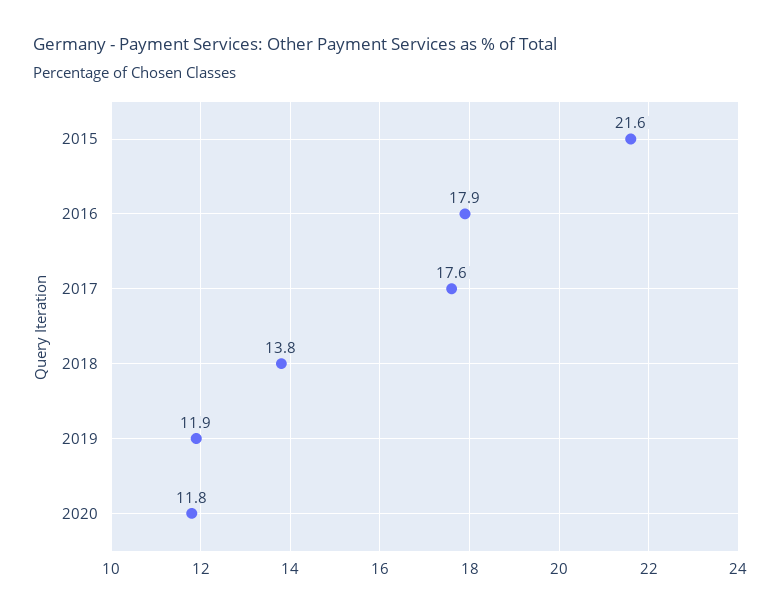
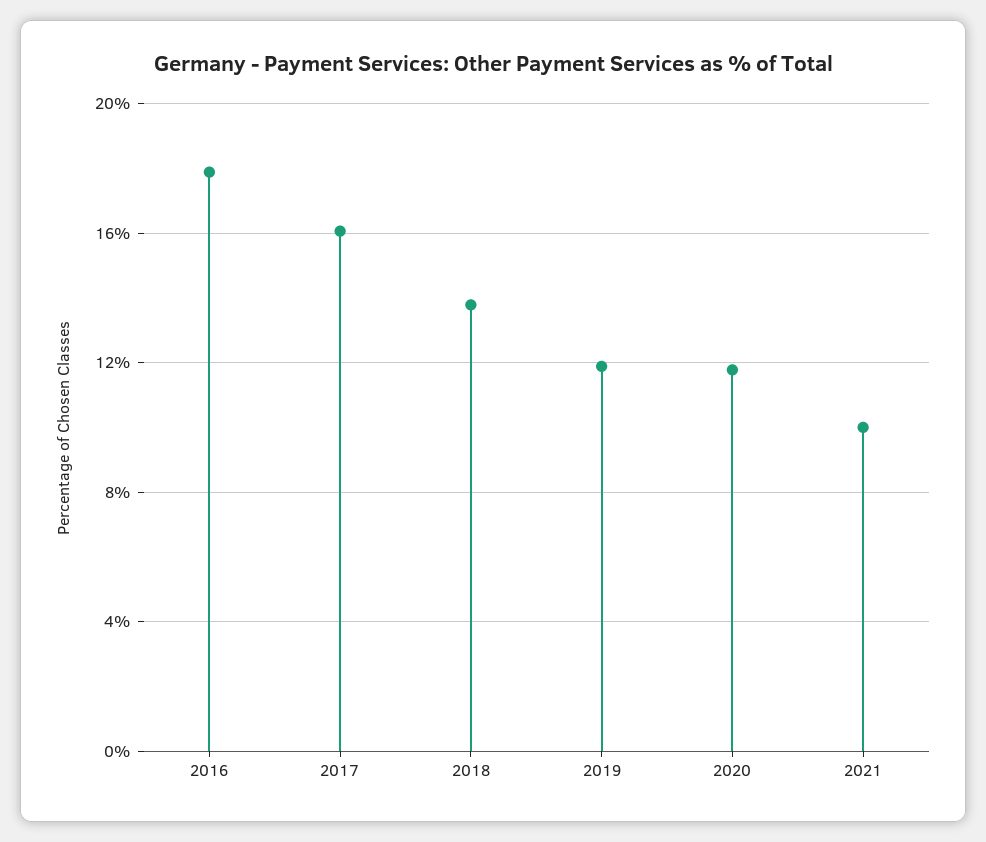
2015: 21.6 -> none
2017: 17.6 -> 16
2021: none -> 10

